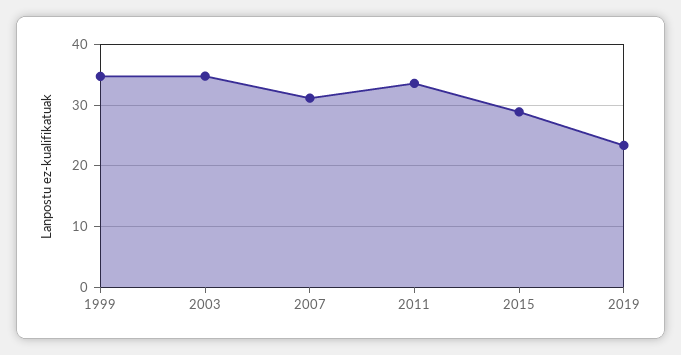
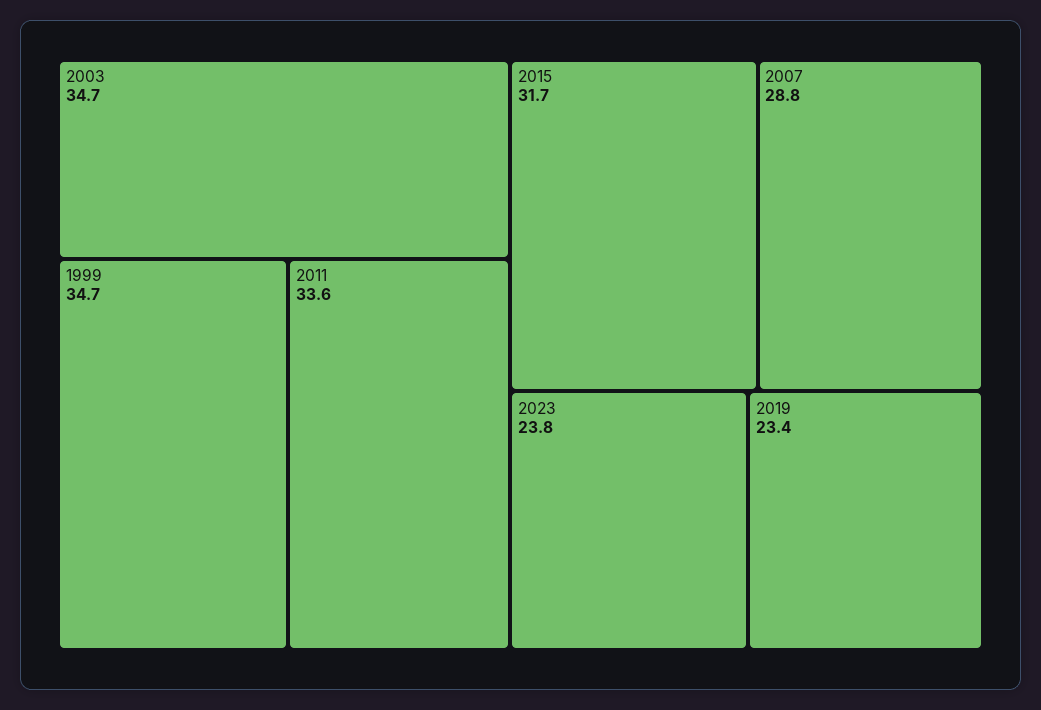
2007: 31 -> 28.8
2015: 29 -> 31.7
2023: none -> 23.8

